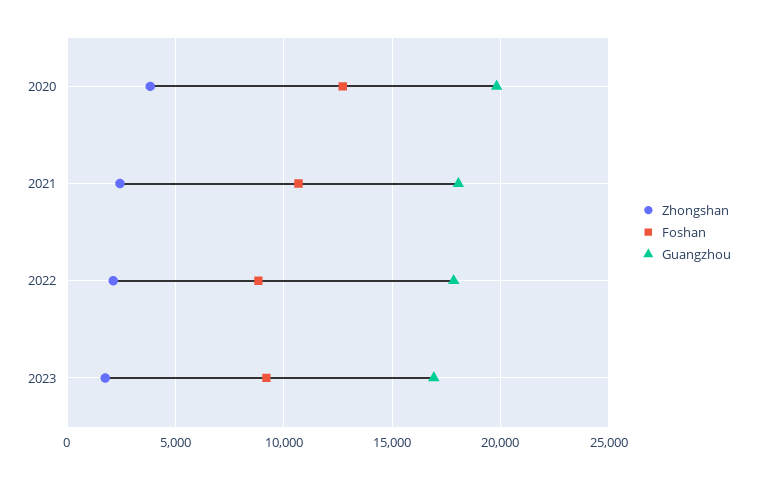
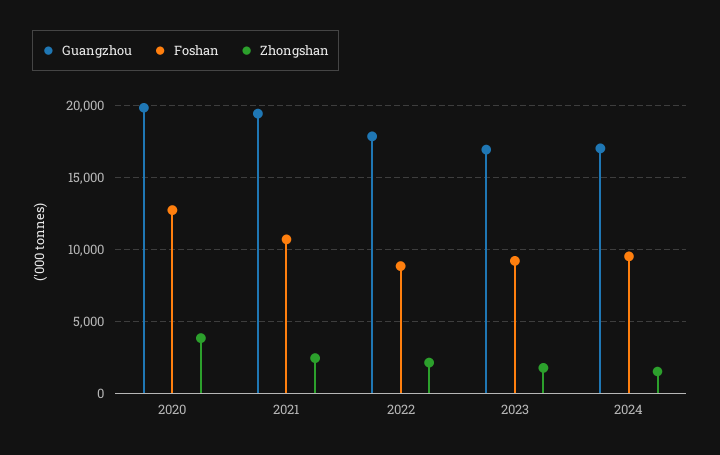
Guangzhou, 2021: 18000 -> 19500
Guangzhou, 2024: none -> 17000
Foshan, 2024: none -> 9500
Zhongshan, 2024: none -> 1500

